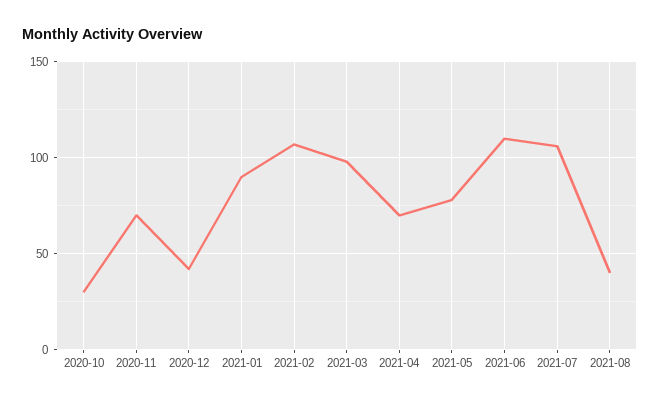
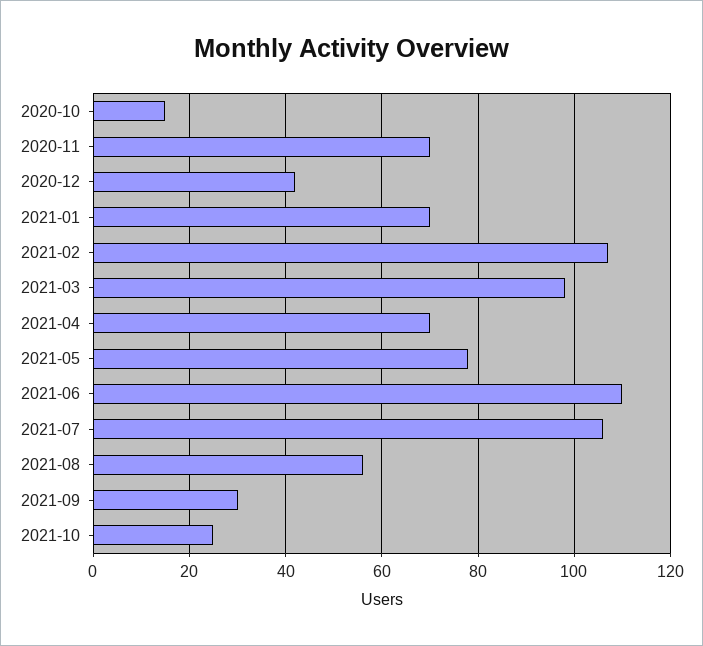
2020-10: 30 -> 15
2021-01: 90 -> 70
2021-08: 40 -> 55
2021-09: none -> 30
2021-10: none -> 25

